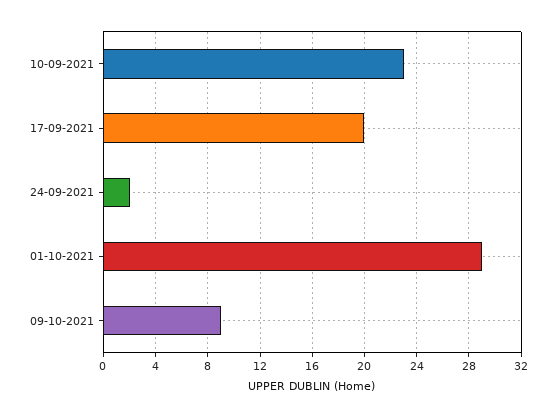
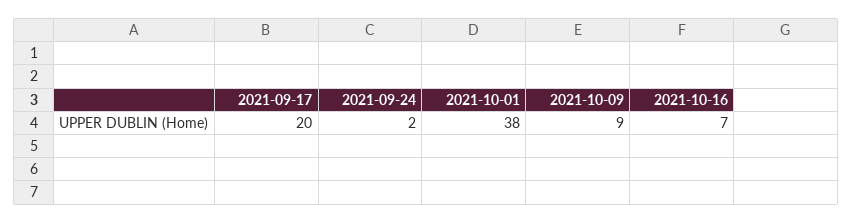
10-09-2021: 23 -> none
01-10-2021: 29 -> 38
2021-10-16: none -> 7

